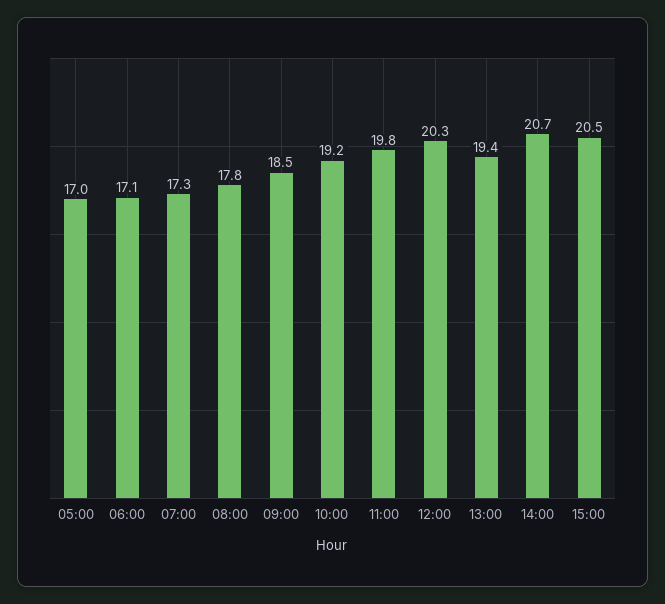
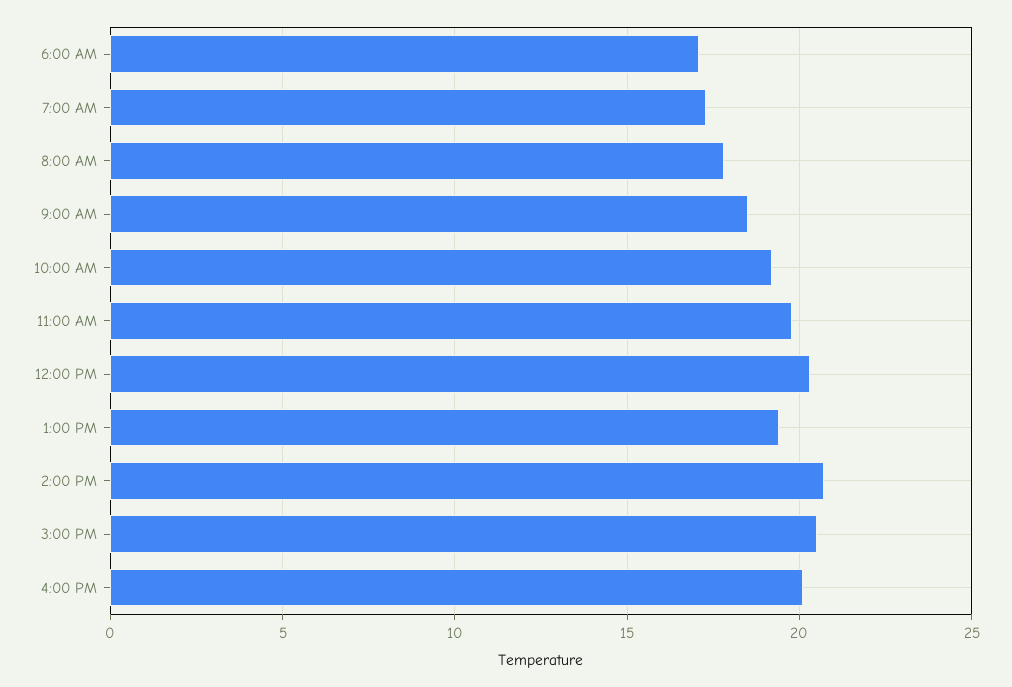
05:00: 17 -> none
4:00 PM: none -> 20

